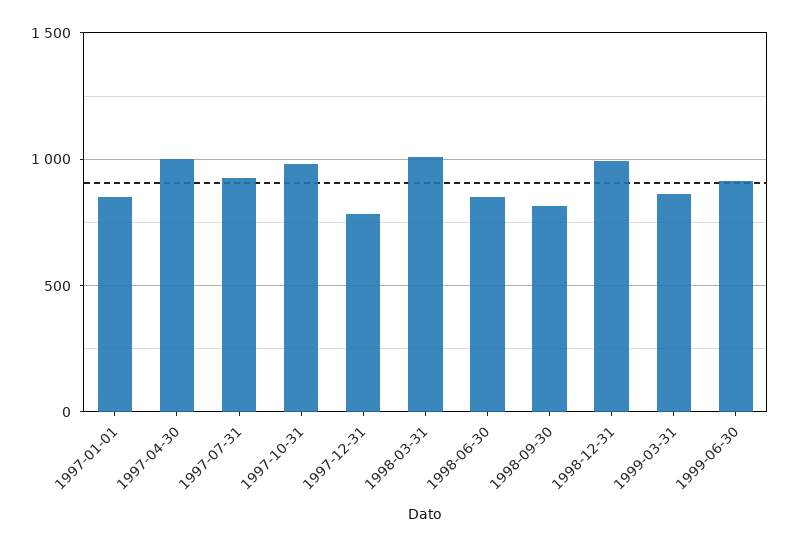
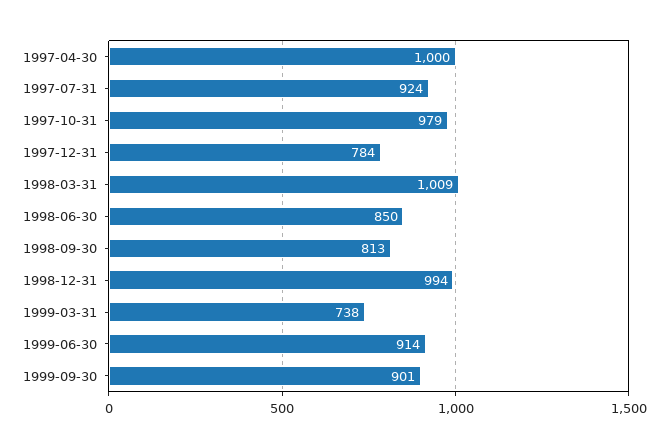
1997-01-01: 850 -> none
1999-03-31: 850 -> 738
1999-09-30: none -> 901

